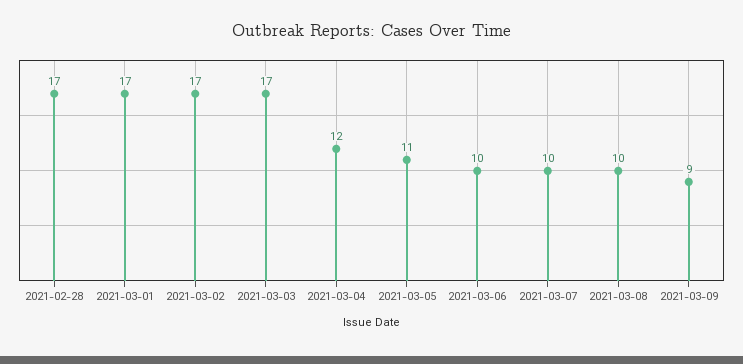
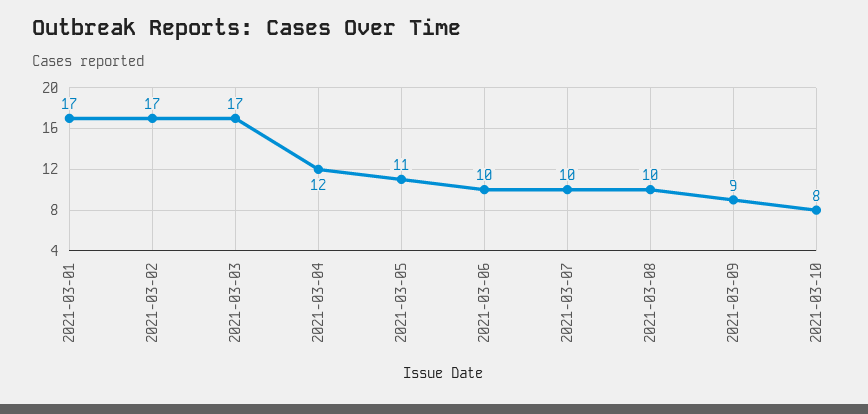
2021-02-28: 17 -> none
2021-03-10: none -> 8

